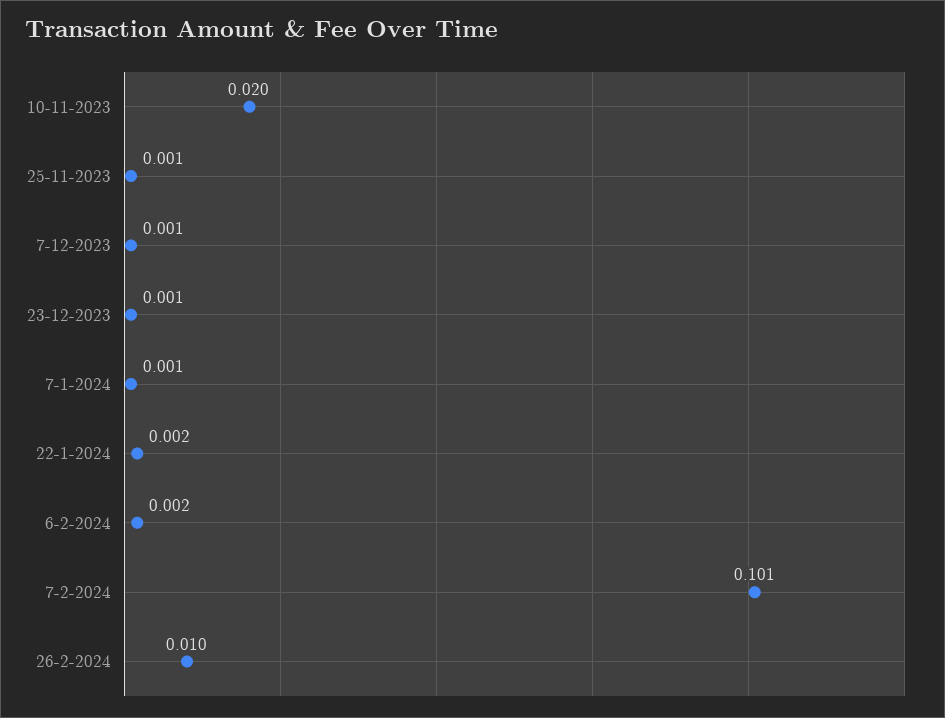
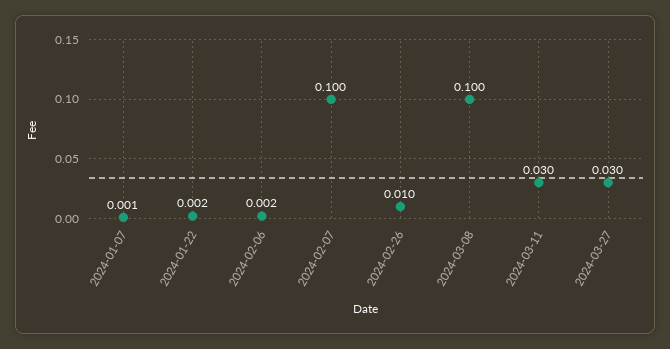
10-11-2023: 0.02 -> none
25-11-2023: 0.001 -> none
7-12-2023: 0.001 -> none
23-12-2023: 0.001 -> none
7-2-2024: 0.101 -> 0.1
2024-03-08: none -> 0.1
2024-03-11: none -> 0.03
2024-03-27: none -> 0.03

